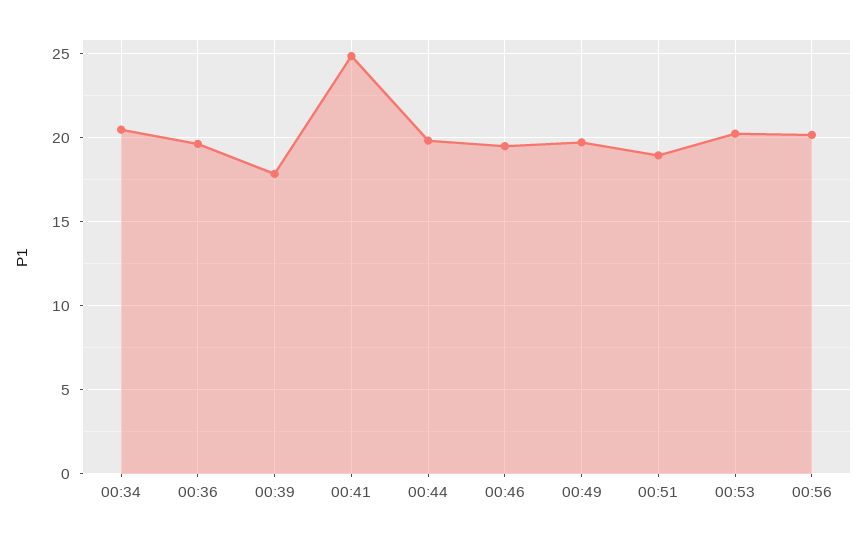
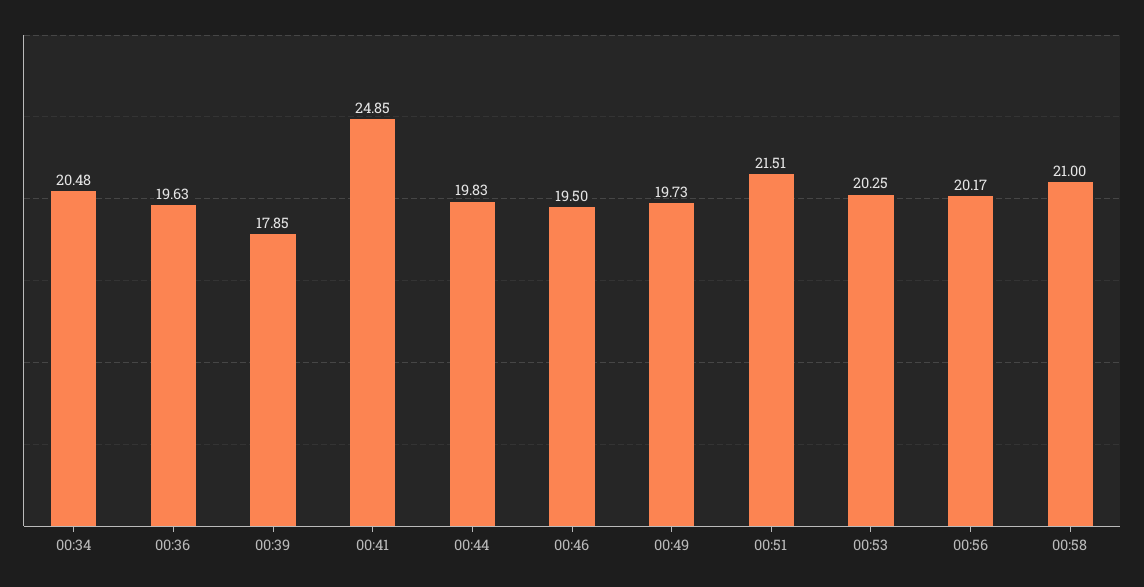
00:51: 19 -> 21.51
00:58: none -> 21

